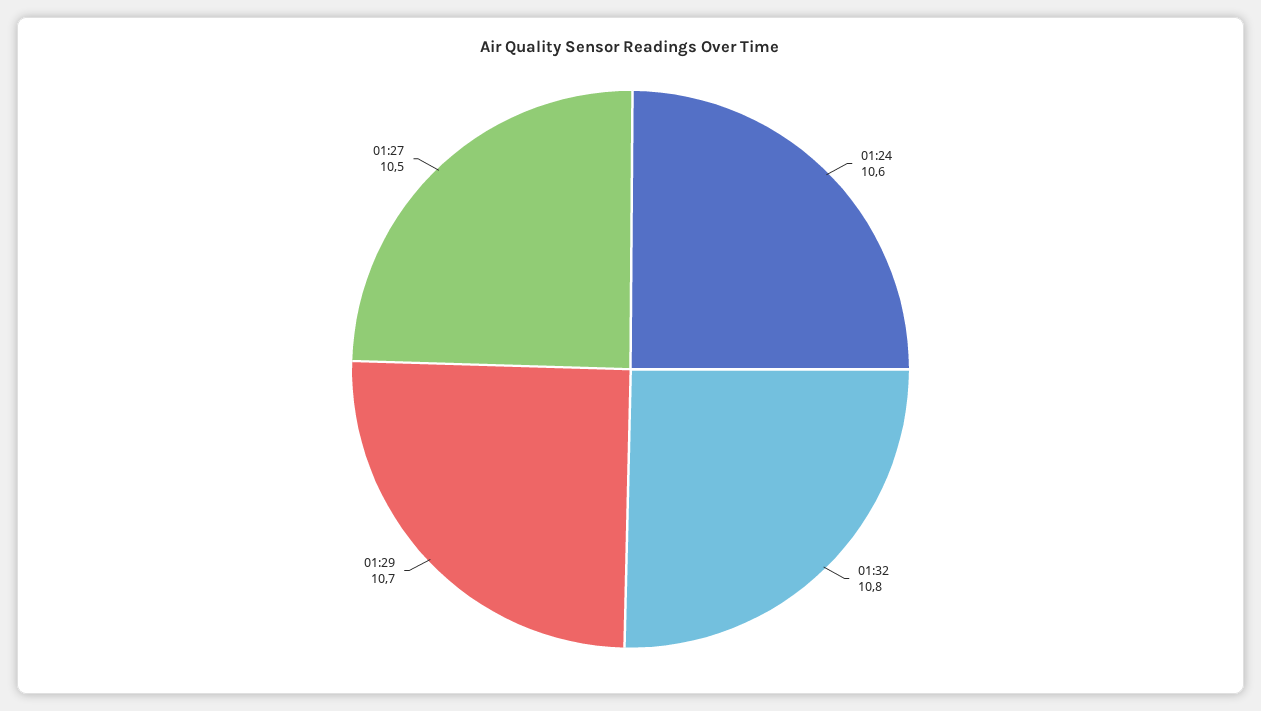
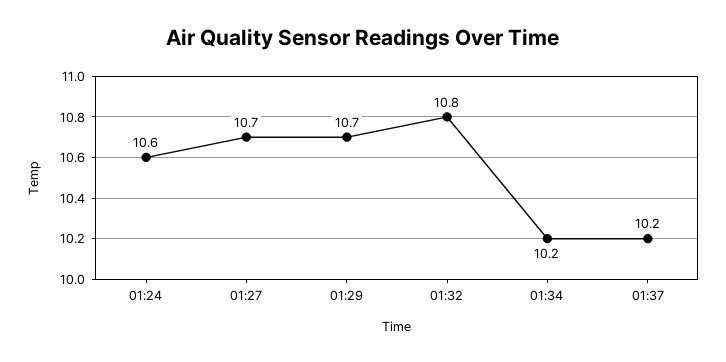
01:27: 10.5 -> 10.7
01:34: none -> 10.2
01:37: none -> 10.2

